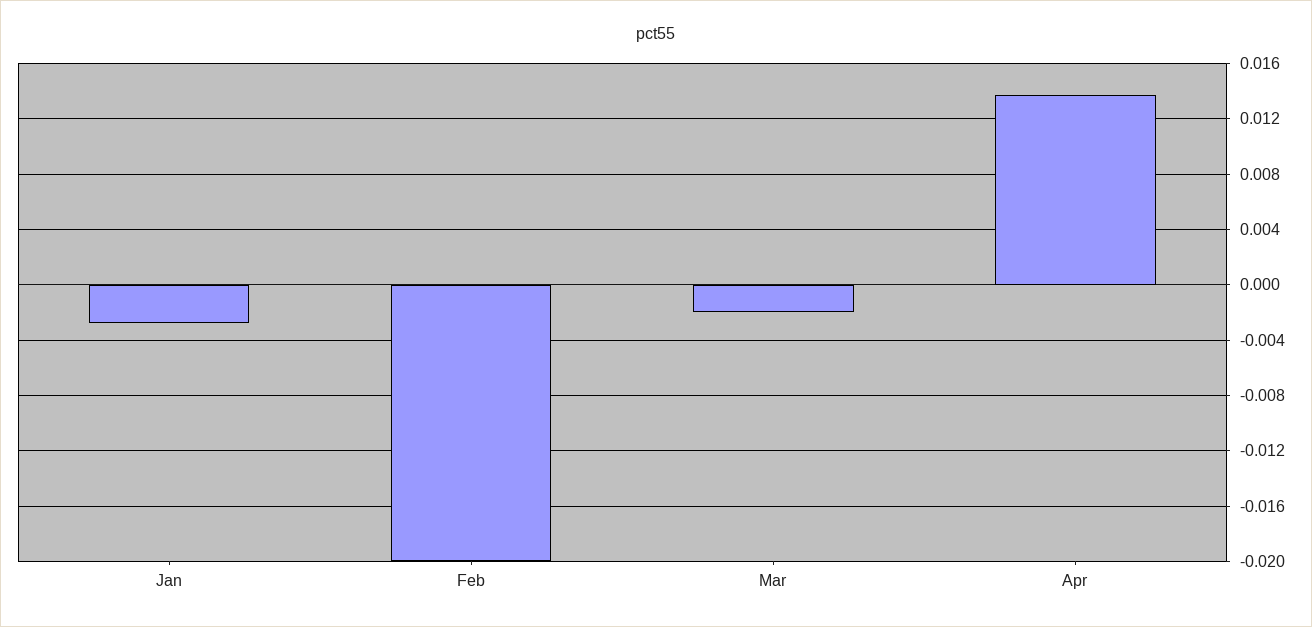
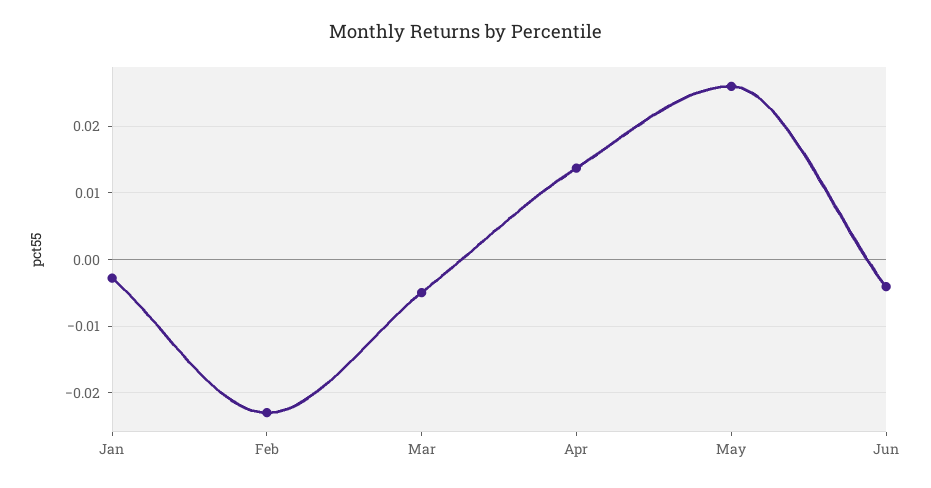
Feb: -0.02 -> -0.023
Mar: -0.002 -> -0.005
May: none -> 0.026
Jun: none -> -0.004

